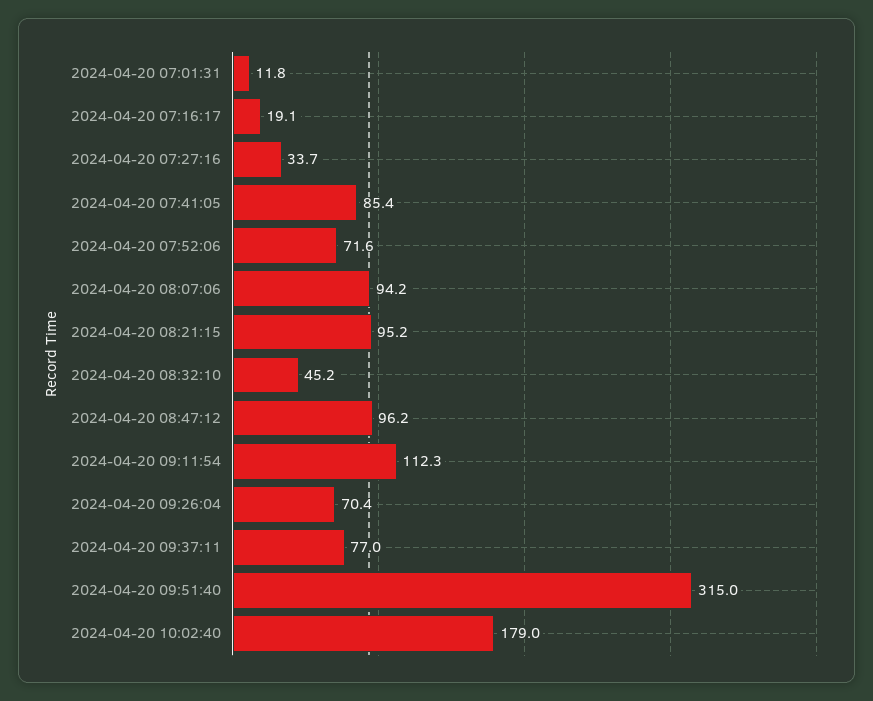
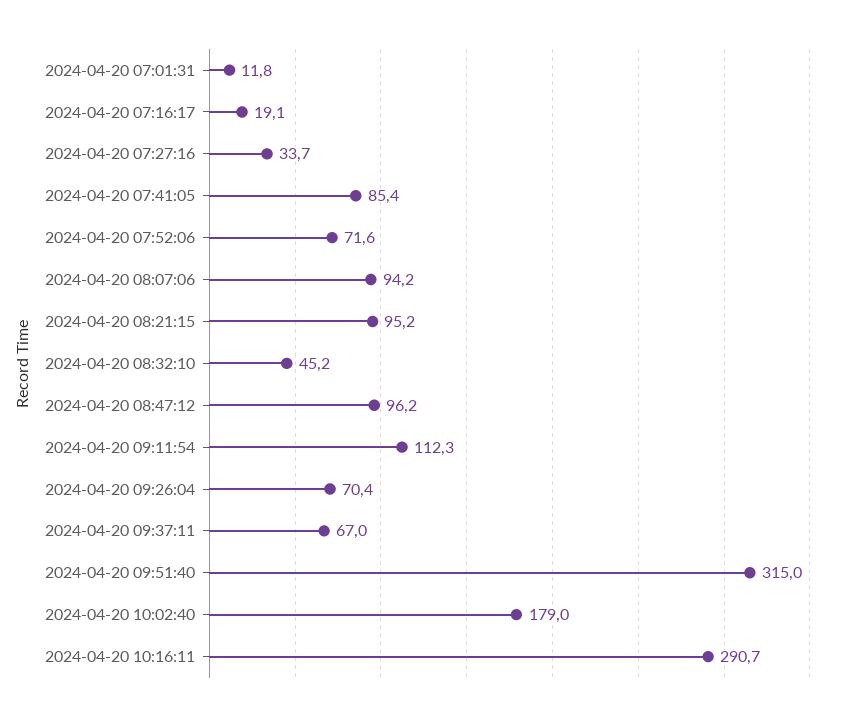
2024-04-20 09:37:11: 77 -> 67
2024-04-20 10:16:11: none -> 290.7

